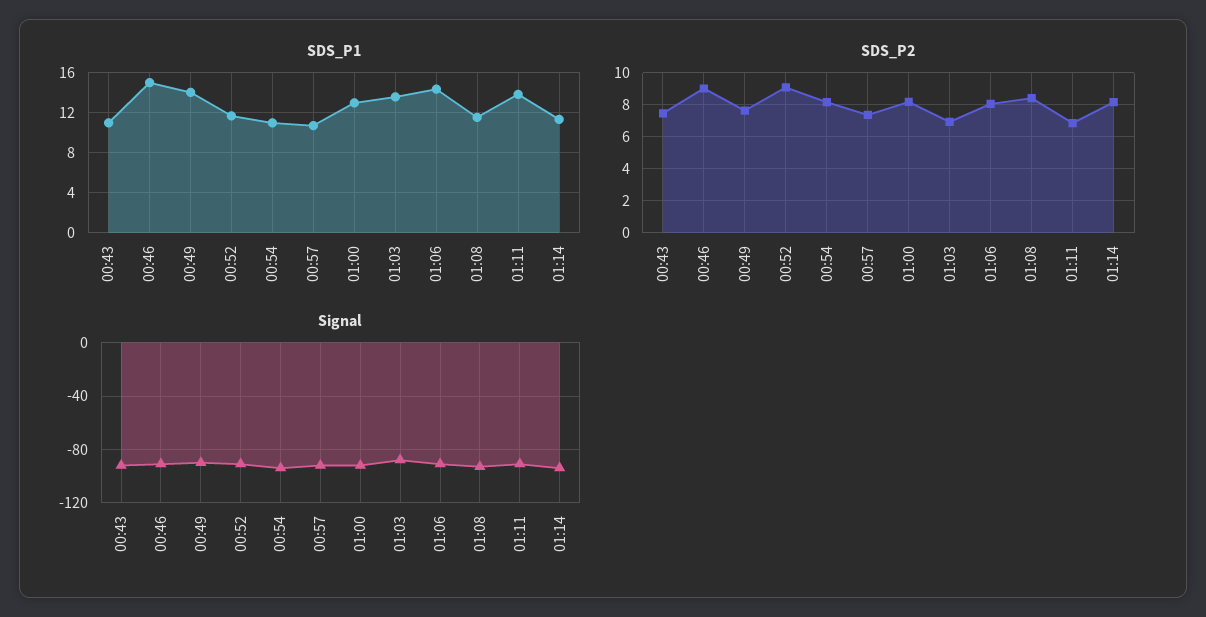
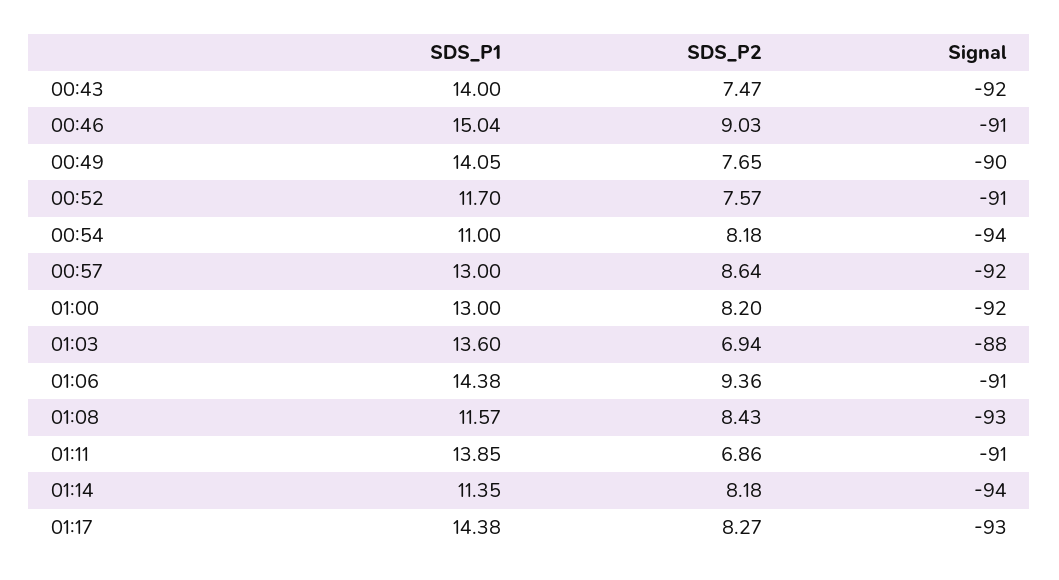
SDS_P1, 00:43: 11 -> 14
SDS_P1, 00:57: 11 -> 13
SDS_P2, 00:52: 9 -> 7.57
SDS_P2, 00:57: 7.5 -> 8.64
SDS_P2, 01:06: 8 -> 9.36
SDS_P1, 01:17: none -> 14.38
SDS_P2, 01:17: none -> 8.27
Signal, 01:17: none -> -93

